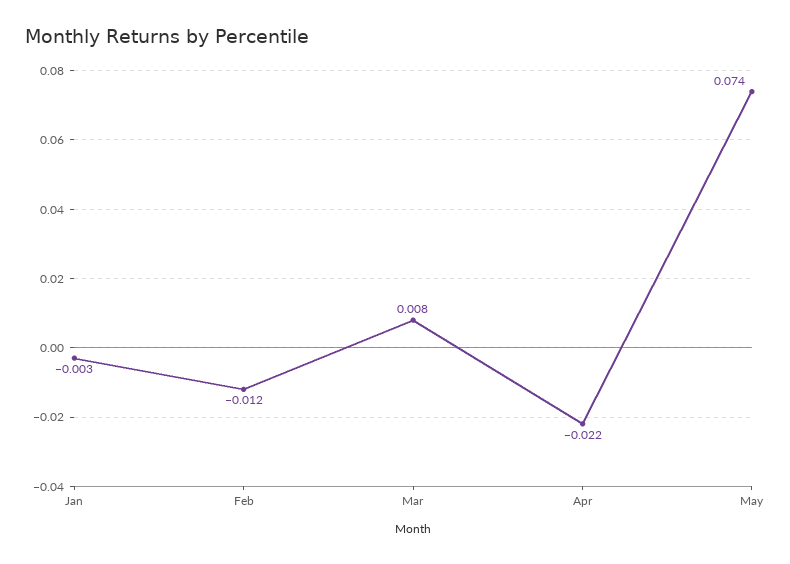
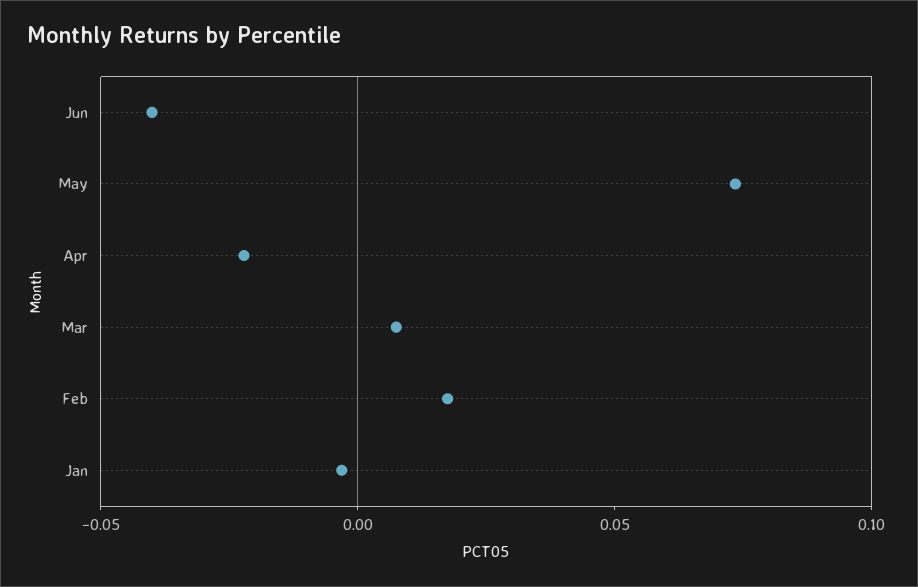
Feb: -0.012 -> 0.02
Jun: none -> -0.04

